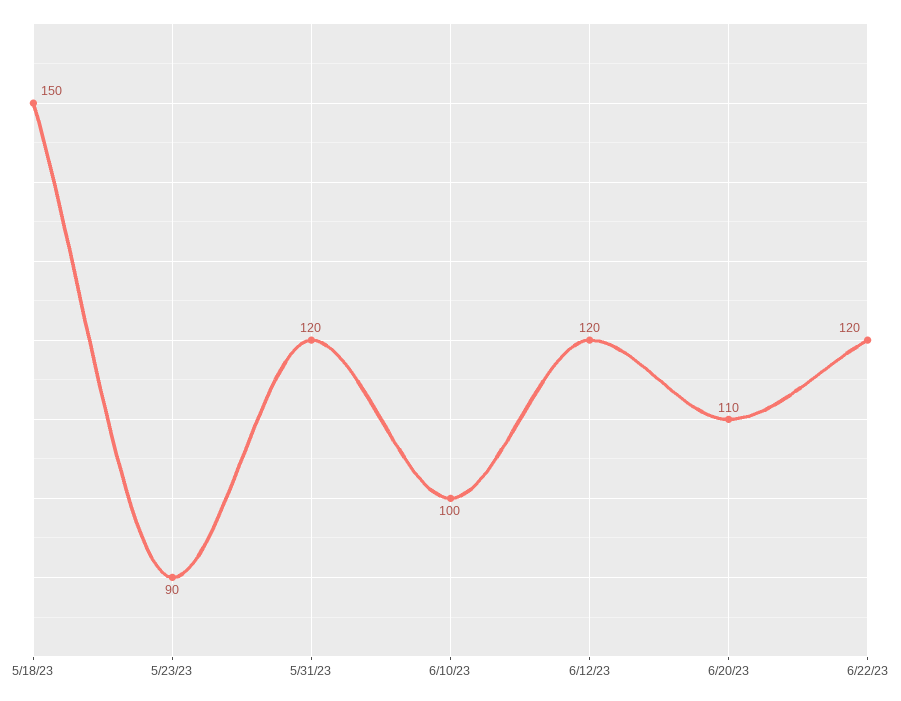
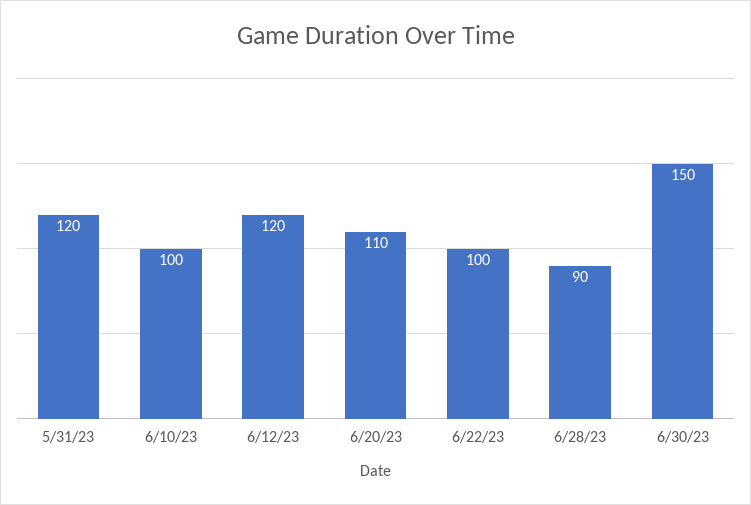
5/18/23: 150 -> none
5/23/23: 90 -> none
6/22/23: 120 -> 100
6/28/23: none -> 90
6/30/23: none -> 150

